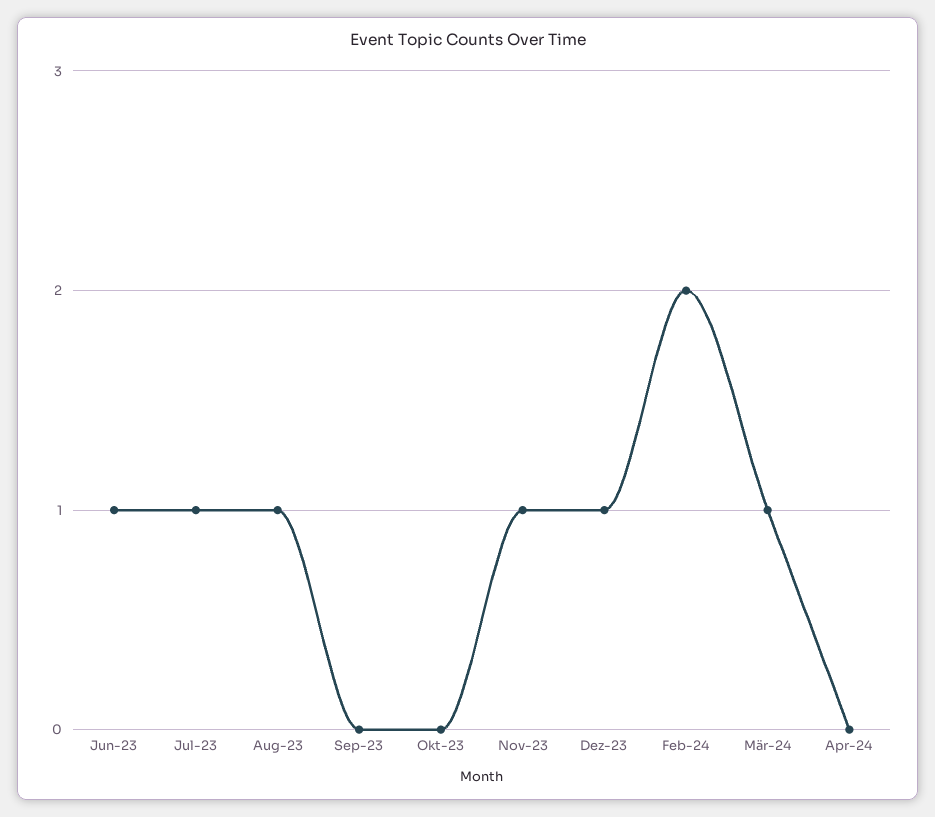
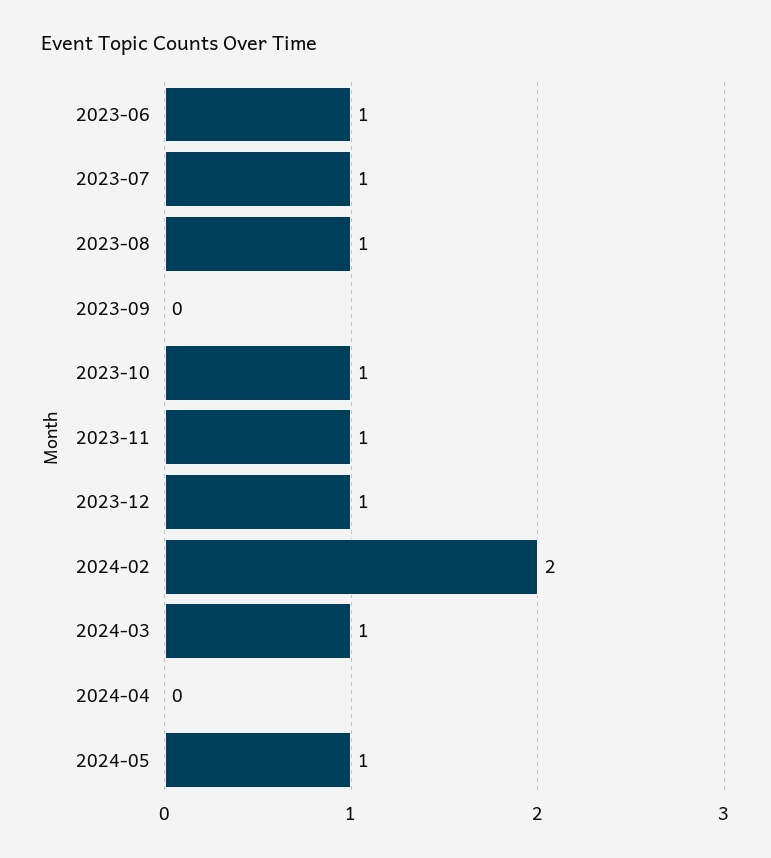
Okt-23: 0 -> 1
2024-05: none -> 1

